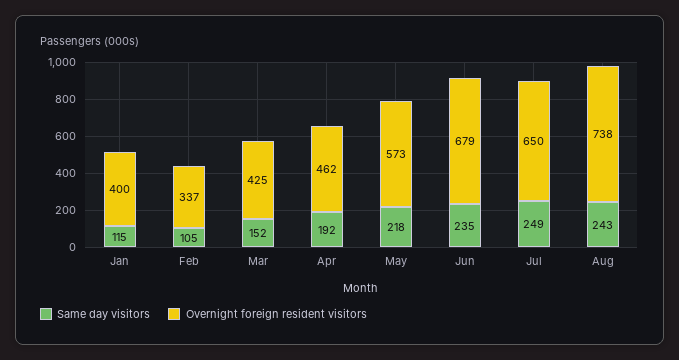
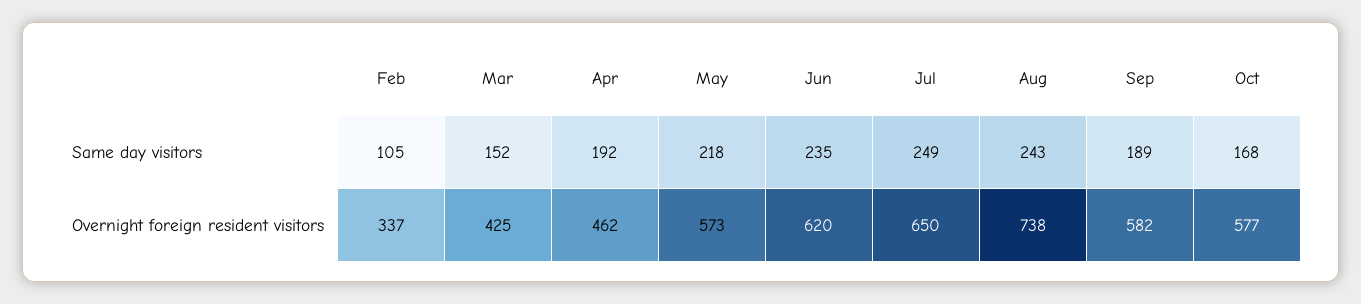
Same day visitors, Jan: 115 -> none
Overnight foreign resident visitors, Jan: 400 -> none
Overnight foreign resident visitors, Jun: 679 -> 620
Same day visitors, Sep: none -> 189
Same day visitors, Oct: none -> 168
Overnight foreign resident visitors, Sep: none -> 582
Overnight foreign resident visitors, Oct: none -> 577

